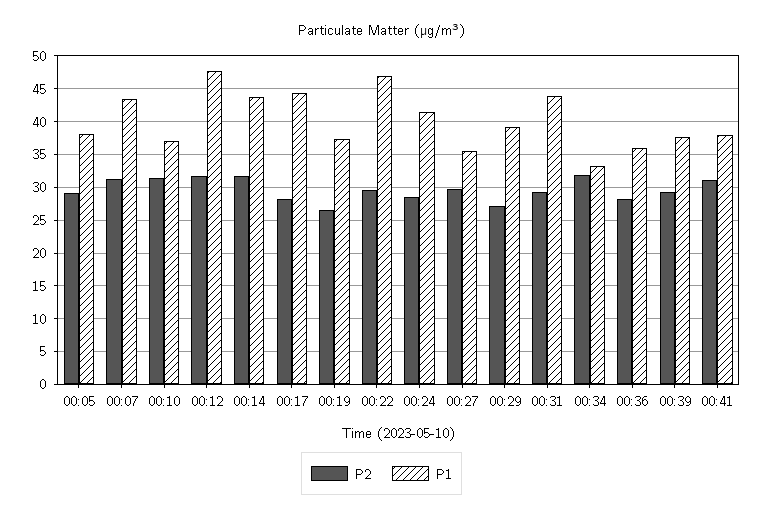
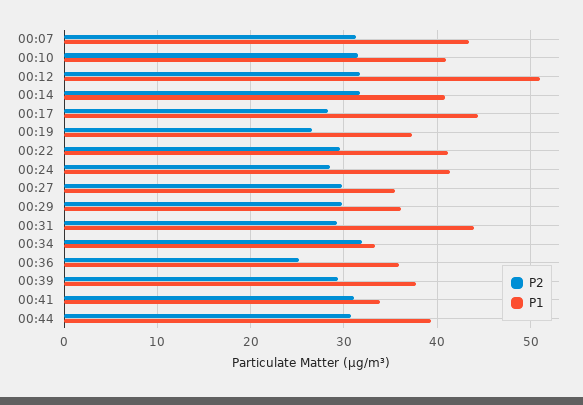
P2, 00:05: 29 -> none
P1, 00:05: 38 -> none
P1, 00:10: 37 -> 41
P1, 00:12: 48 -> 51
P1, 00:14: 44 -> 41
P1, 00:22: 47 -> 41
P2, 00:29: 27 -> 30
P1, 00:29: 39 -> 36
P2, 00:36: 28 -> 25
P1, 00:41: 38 -> 34
P2, 00:44: none -> 31
P1, 00:44: none -> 39

